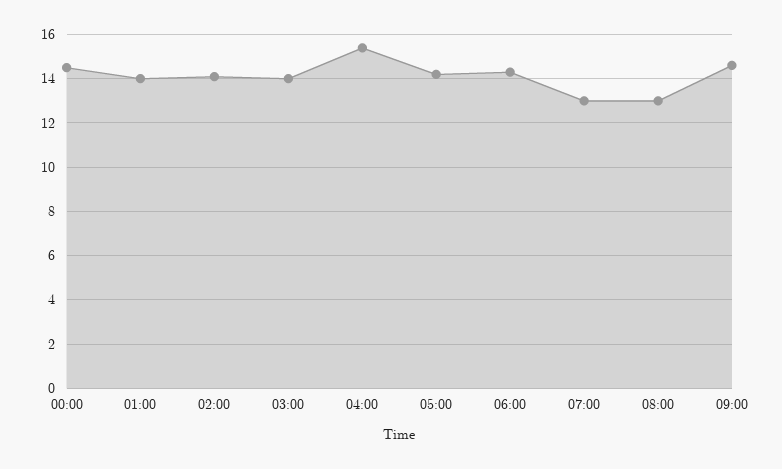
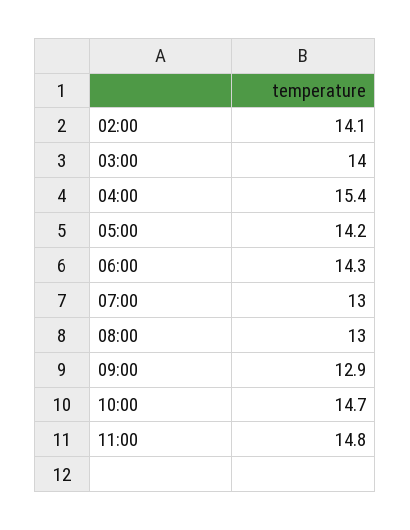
00:00: 14.5 -> none
01:00: 14 -> none
09:00: 14.5 -> 12.9
10:00: none -> 14.7
11:00: none -> 14.8

